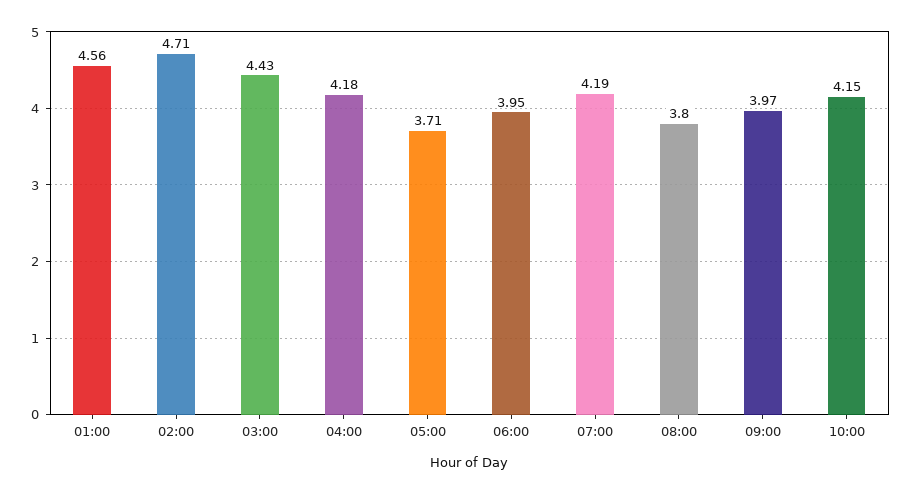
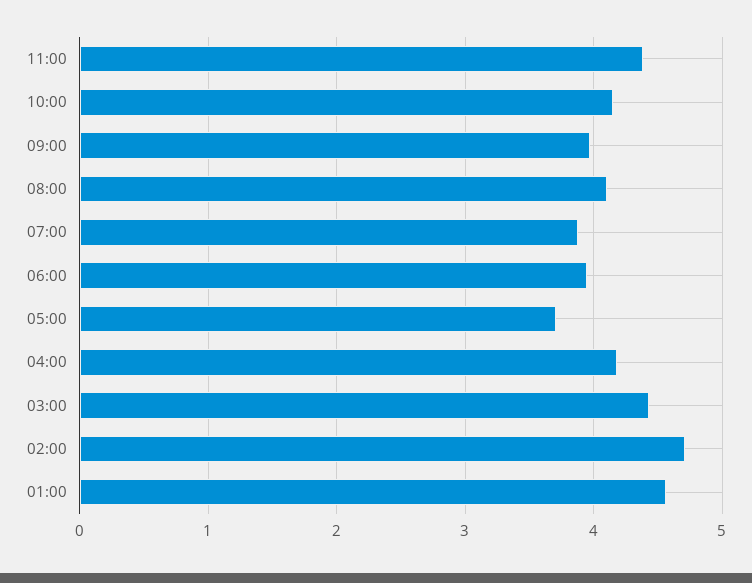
07:00: 4.19 -> 3.9
08:00: 3.8 -> 4.1
11:00: none -> 4.4

